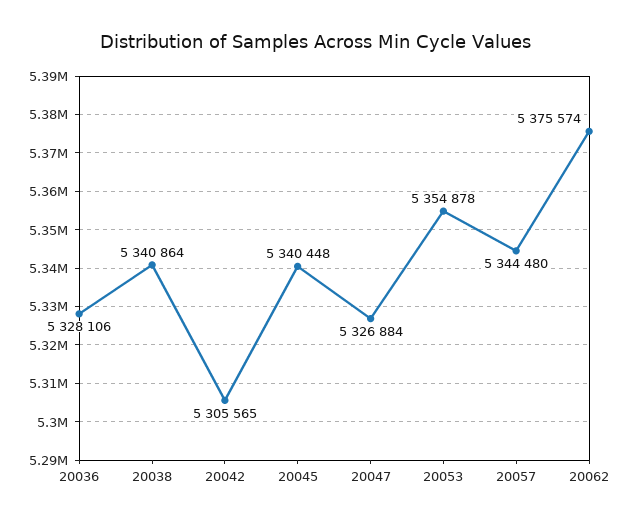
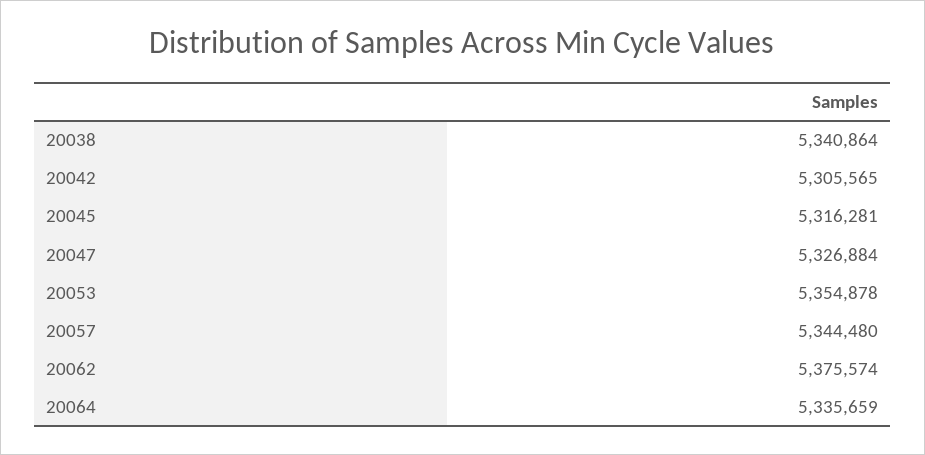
20036: 5328106 -> none
20045: 5340448 -> 5316281
20064: none -> 5335659

